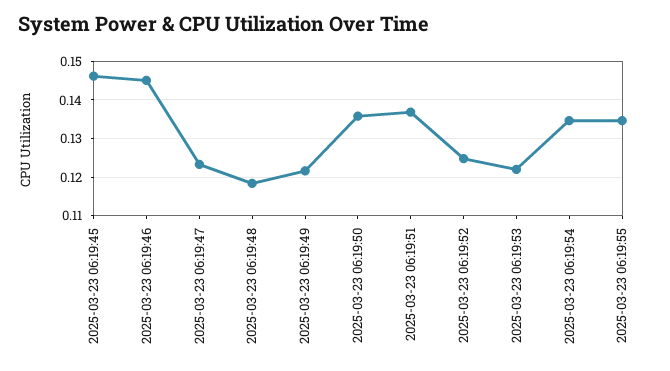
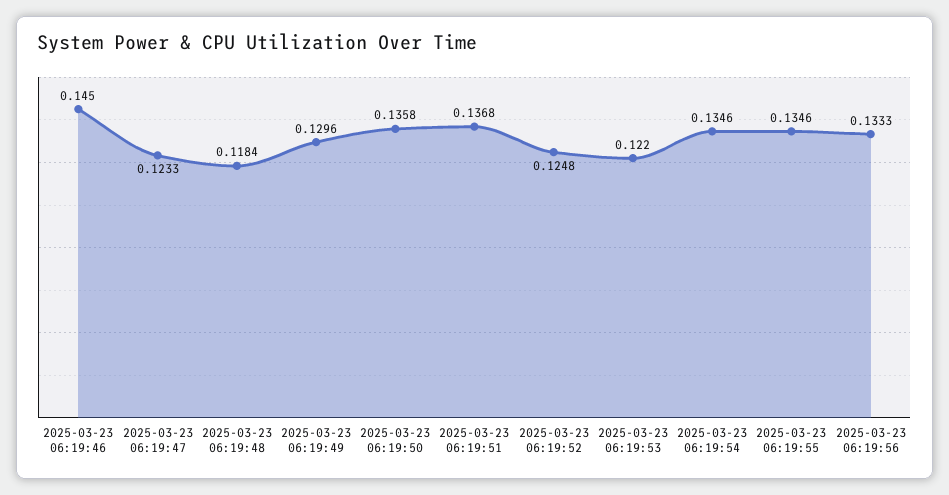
2025-03-23 06:19:45: 0.146 -> none
2025-03-23 06:19:49: 0.122 -> 0.1296
2025-03-23 06:19:56: none -> 0.1333

